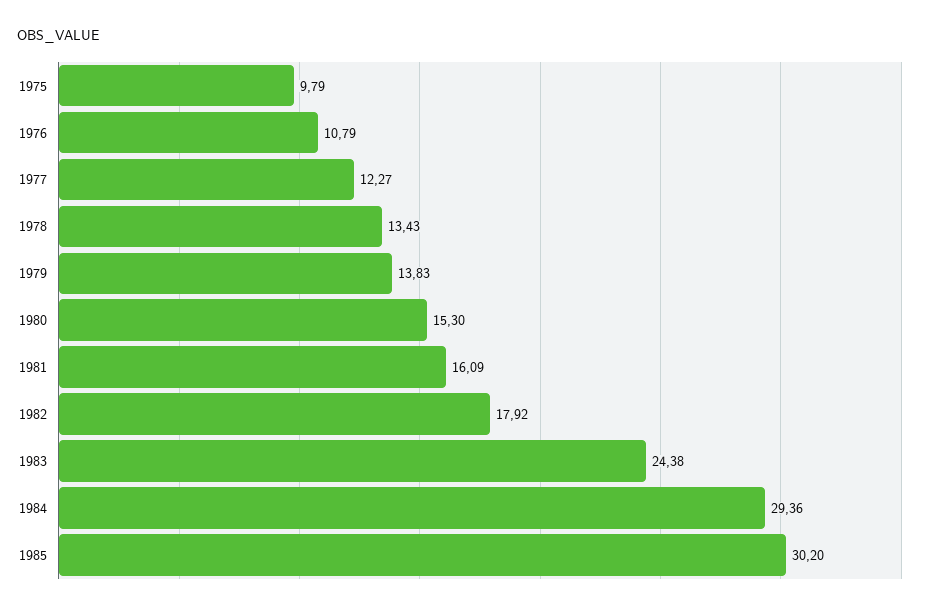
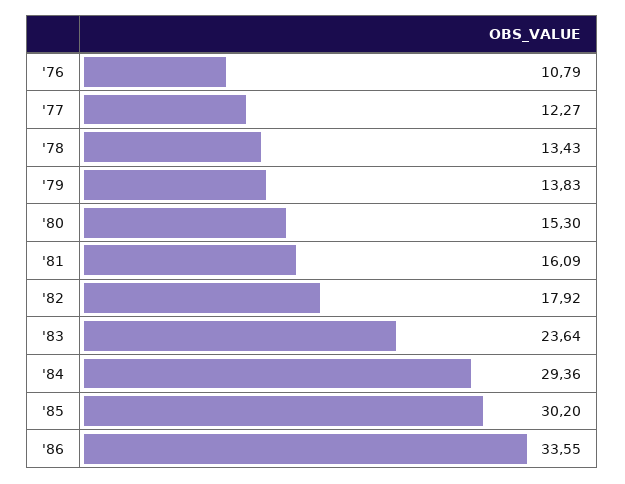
1975: 9.79 -> none
1983: 24.38 -> 23.64
'86: none -> 33.55

